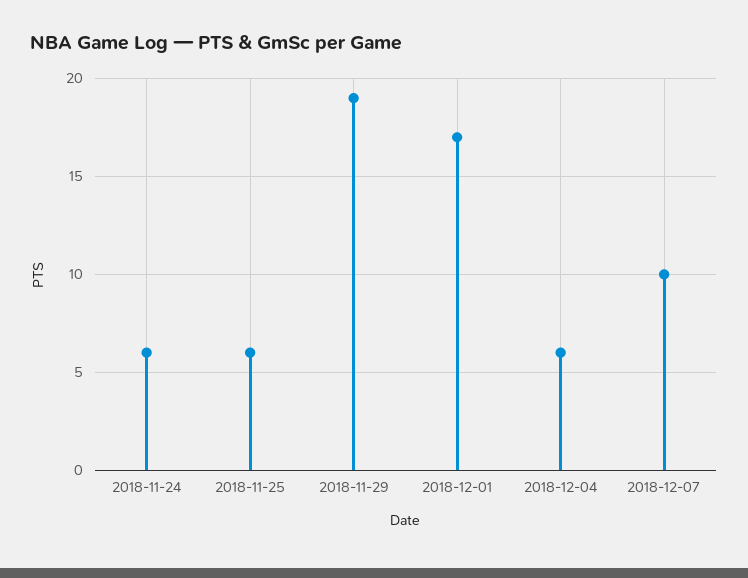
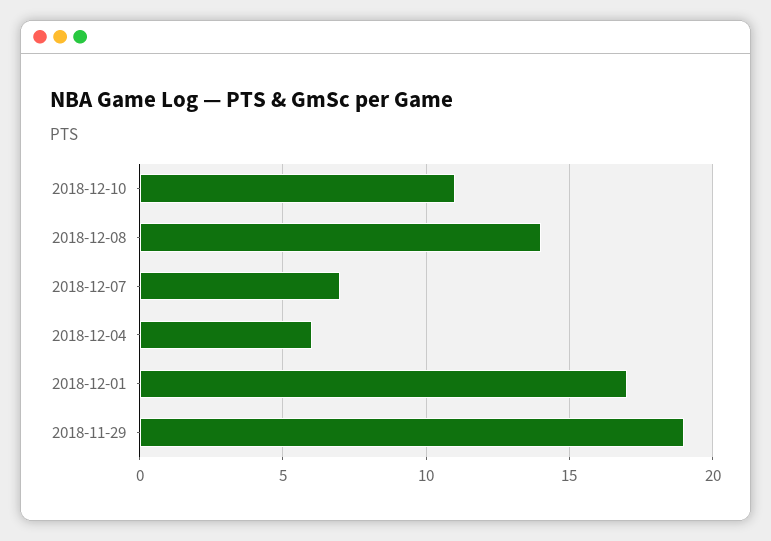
2018-11-24: 6 -> none
2018-11-25: 6 -> none
2018-12-07: 10 -> 7
2018-12-10: none -> 11
2018-12-08: none -> 14

